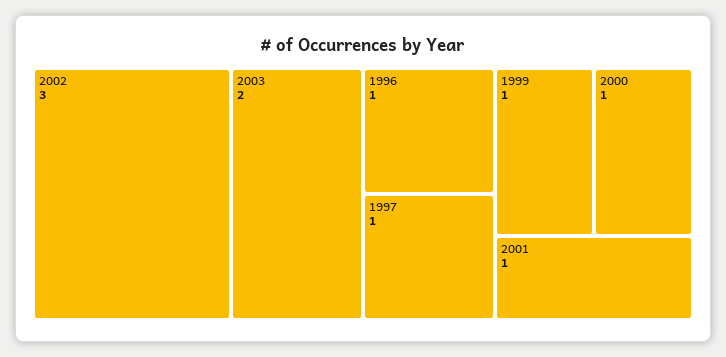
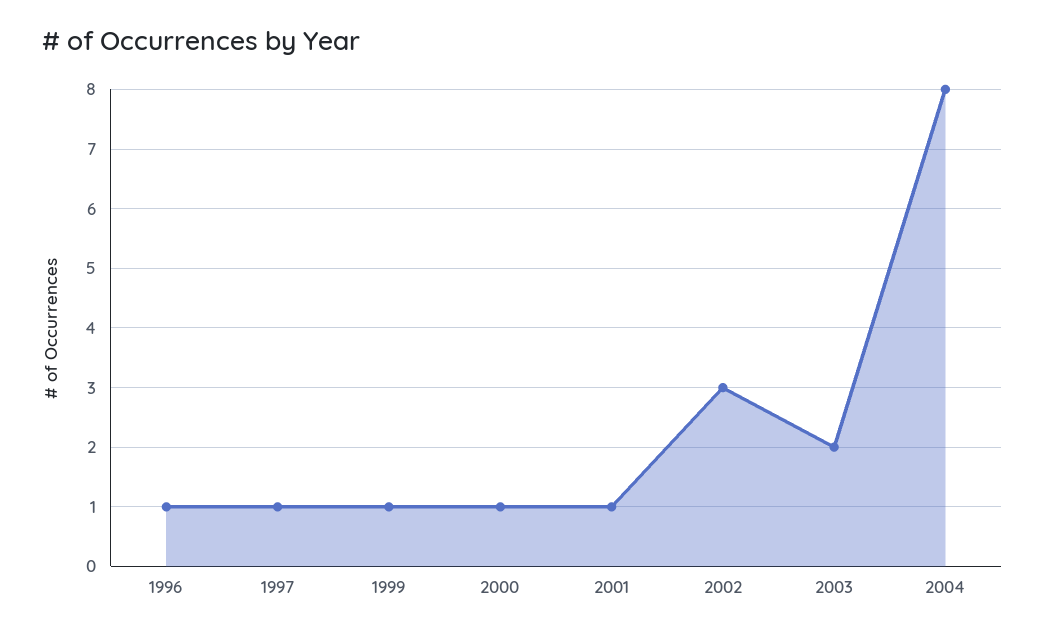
2004: none -> 8

